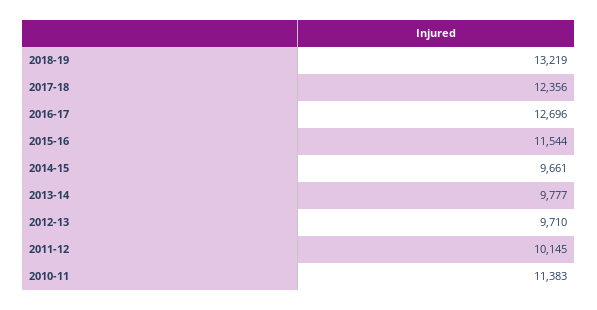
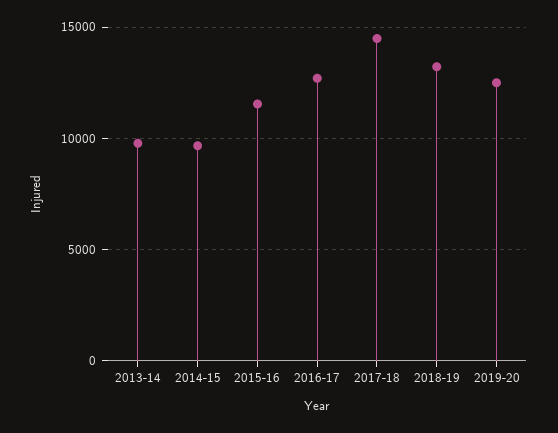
2017-18: 12356 -> 14500
2012-13: 9710 -> none
2011-12: 10145 -> none
2010-11: 11383 -> none
2019-20: none -> 12500

